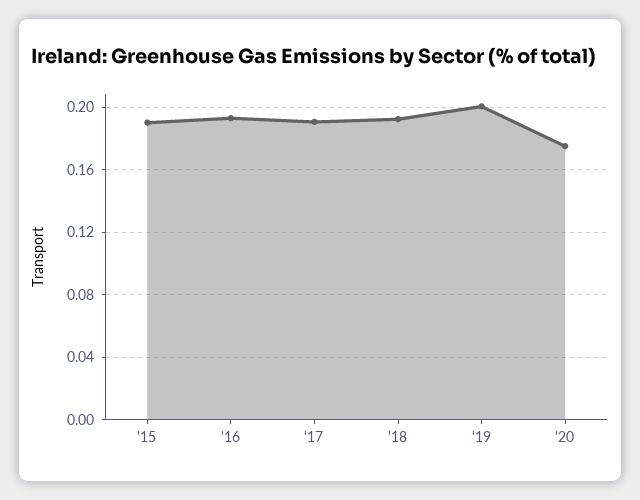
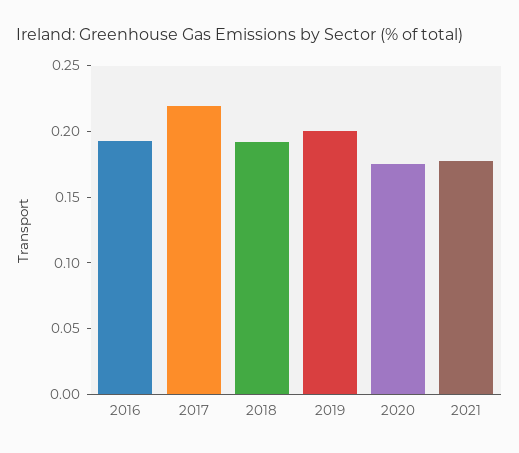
'15: 0.19 -> none
'17: 0.19 -> 0.22
2021: none -> 0.18

